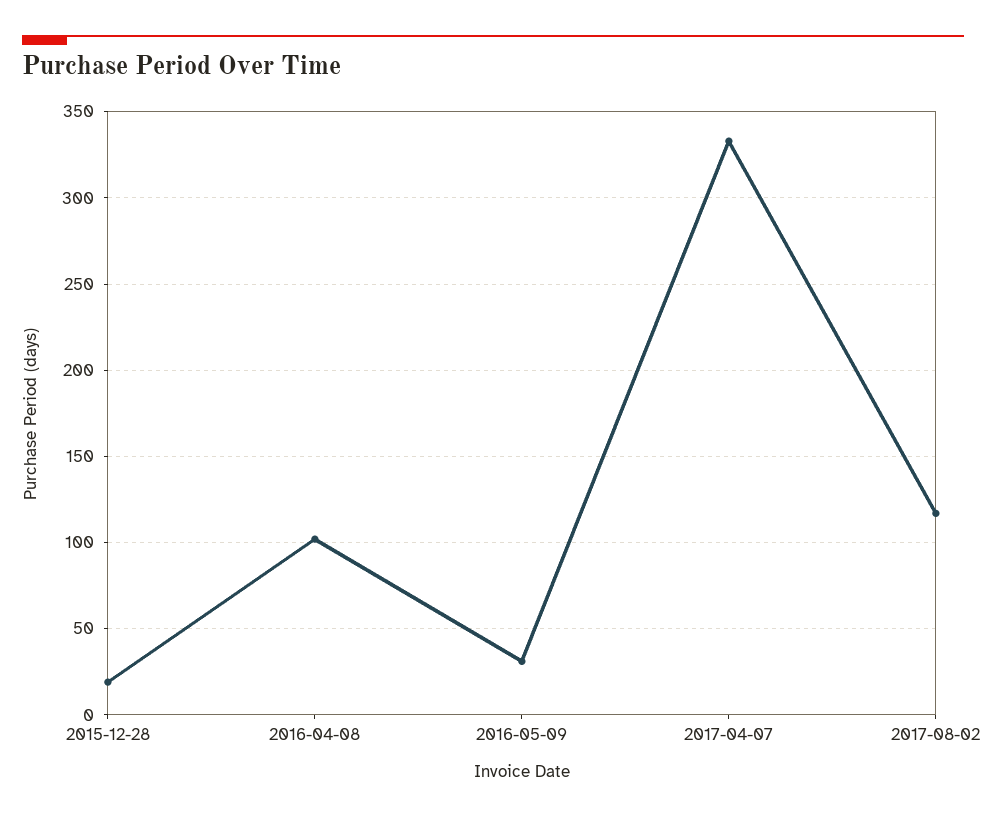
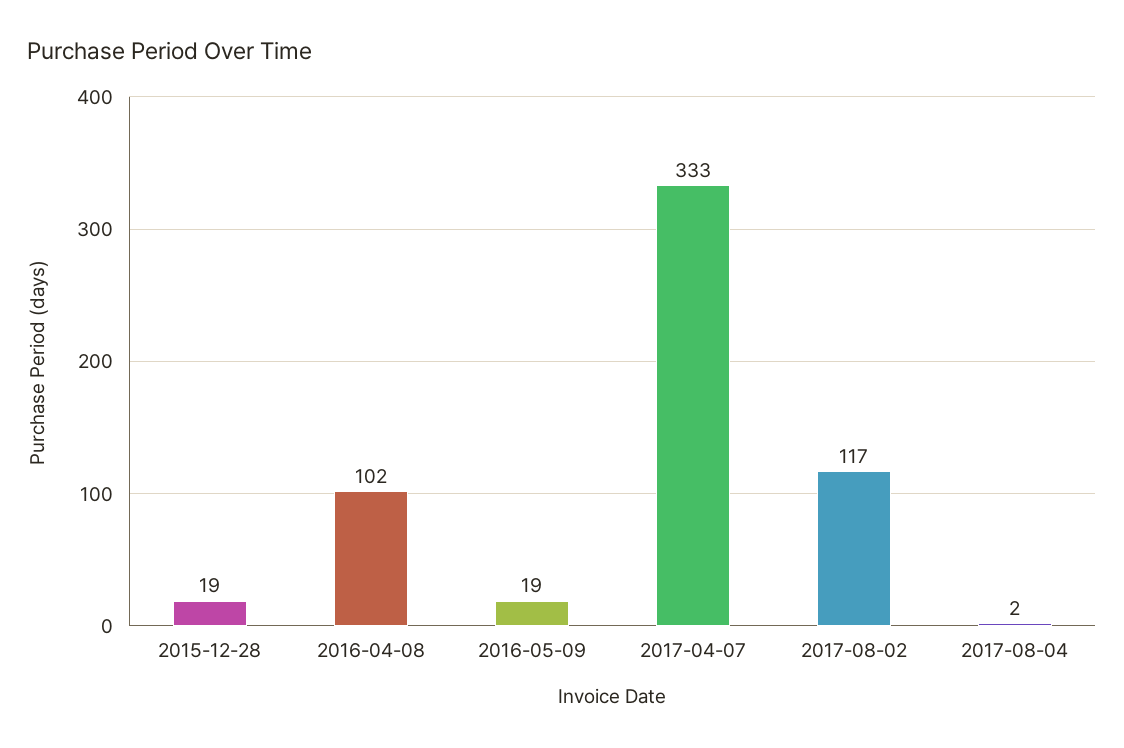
2016-05-09: 30 -> 19
2017-08-04: none -> 2

